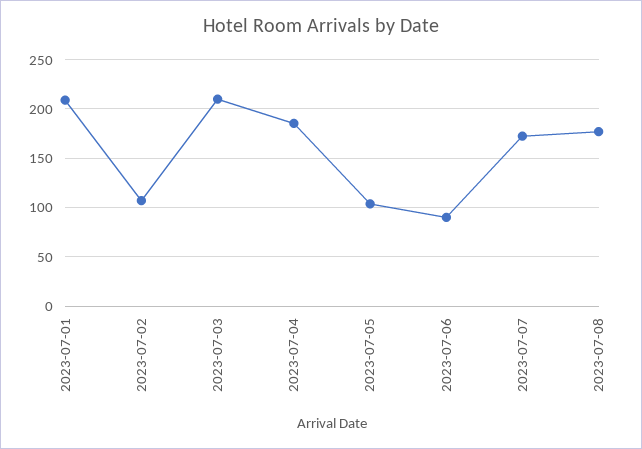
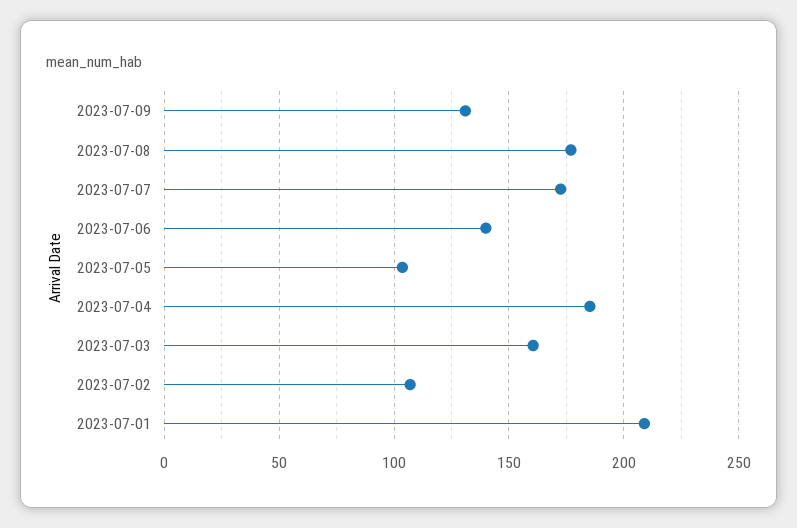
2023-07-03: 210 -> 160
2023-07-06: 90 -> 140
2023-07-09: none -> 130

